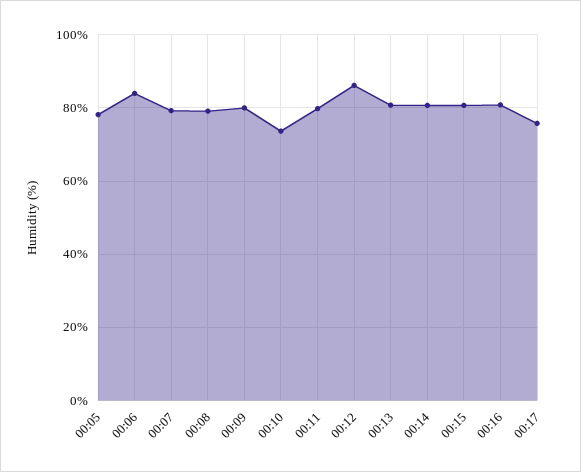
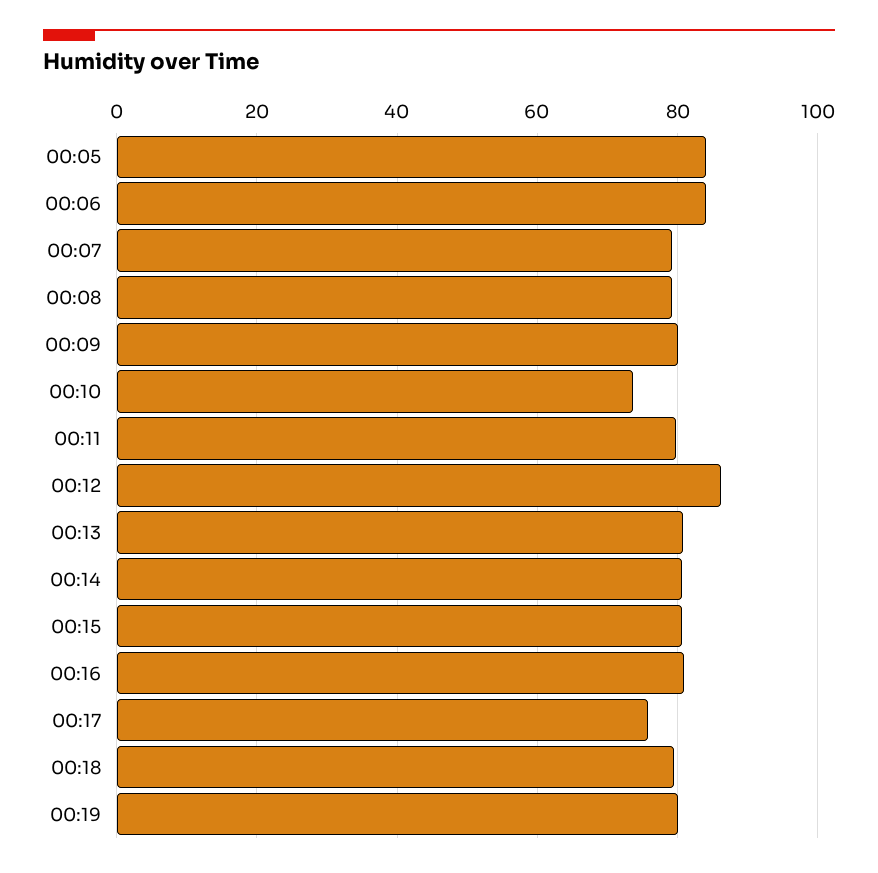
00:05: 78 -> 84
00:18: none -> 80
00:19: none -> 80

